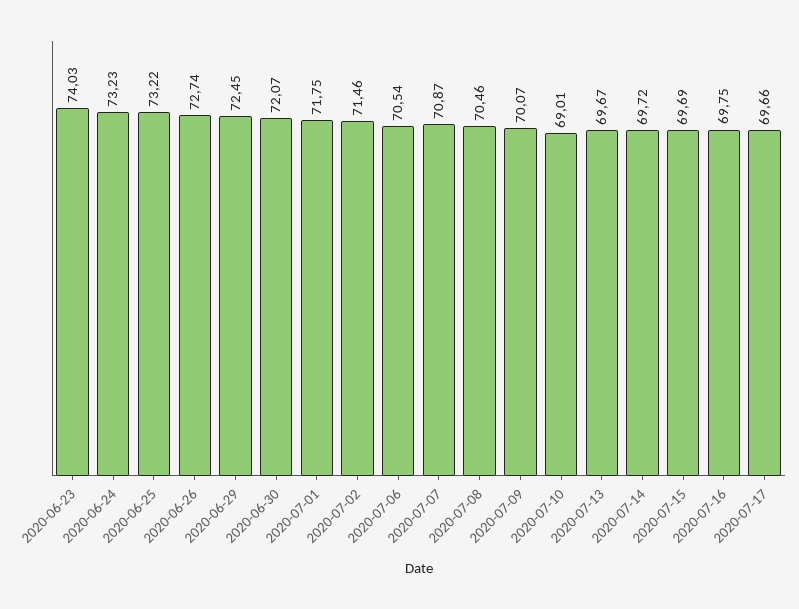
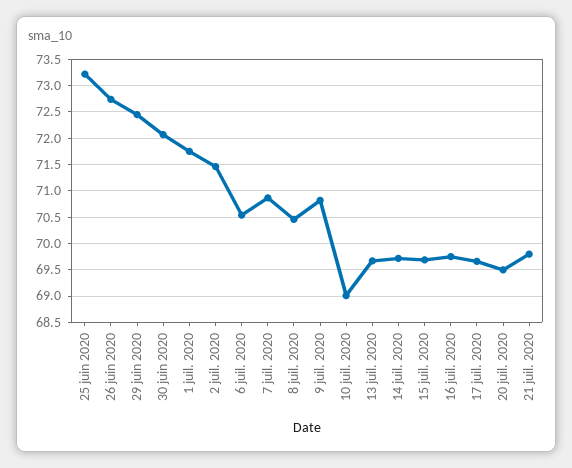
2020-06-23: 74.03 -> none
2020-06-24: 73.23 -> none
2020-07-09: 70.07 -> 70.75
20 juil. 2020: none -> 69.5
21 juil. 2020: none -> 69.75

